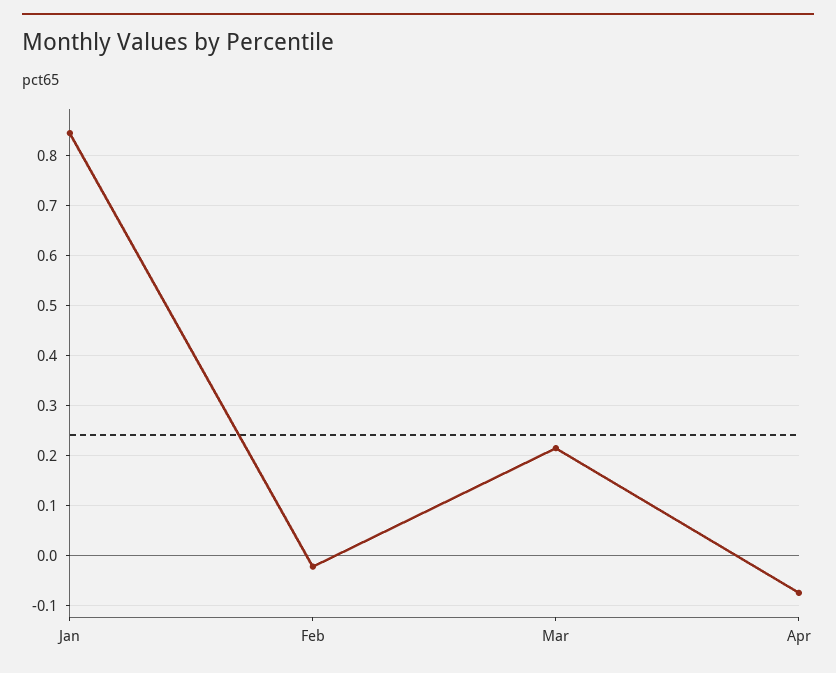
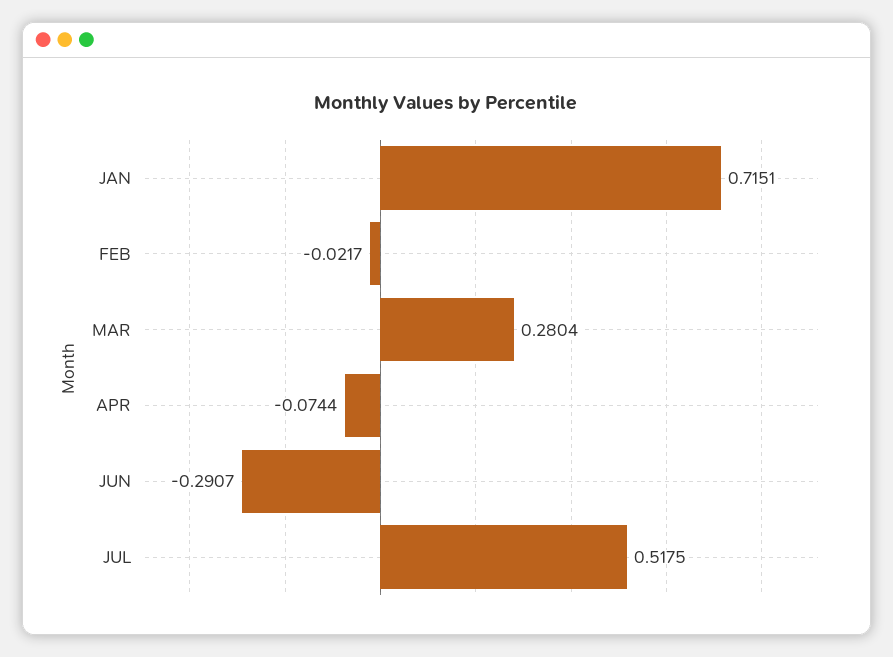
Jan: 0.84 -> 0.7151
Mar: 0.22 -> 0.2804
JUN: none -> -0.2907
JUL: none -> 0.5175

